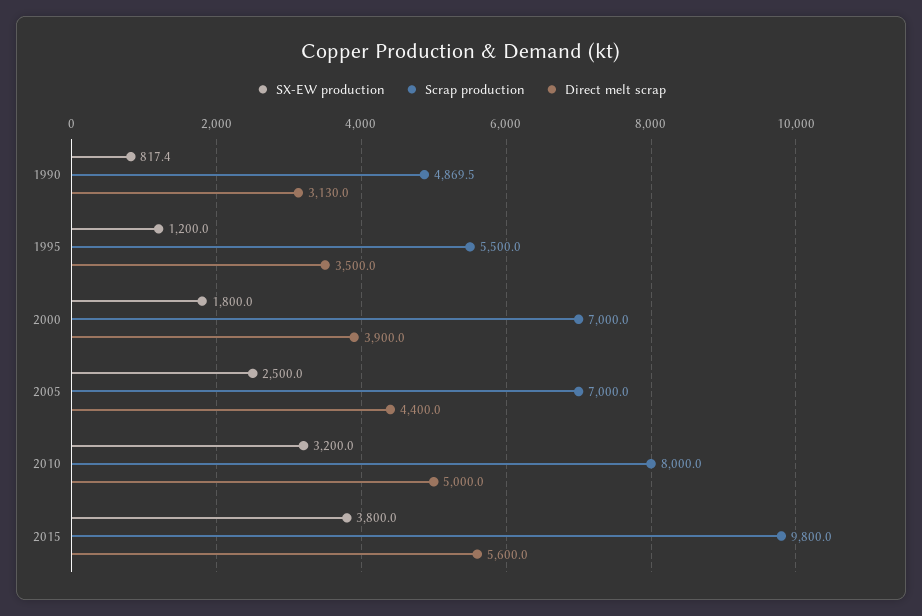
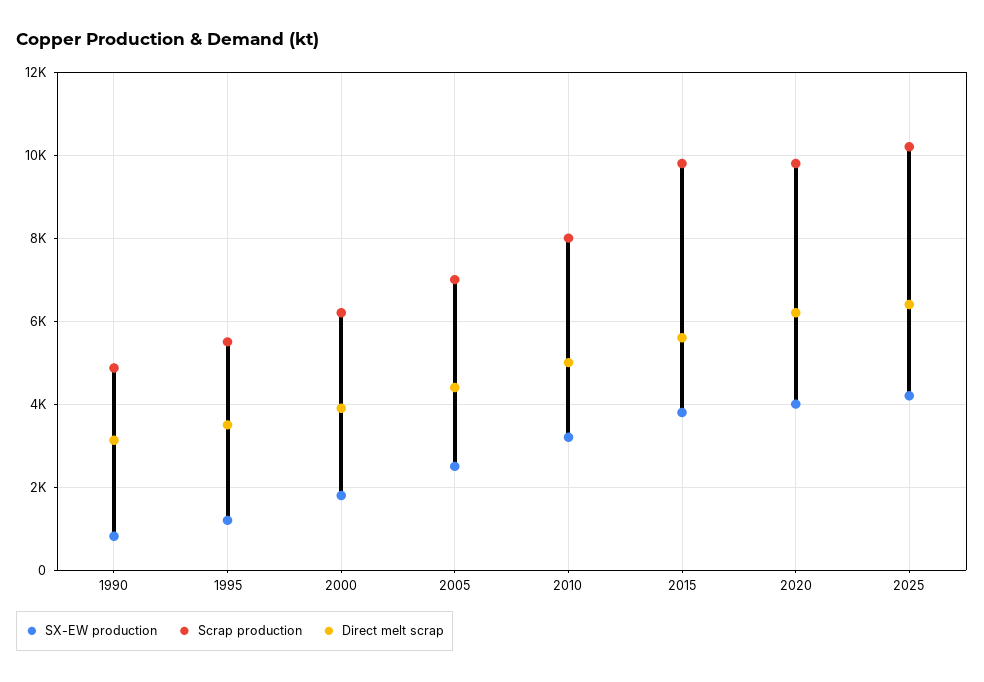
Scrap production, 2000: 7000 -> 6200
SX-EW production, 2020: none -> 4000
Scrap production, 2020: none -> 9800
Direct melt scrap, 2020: none -> 6200
SX-EW production, 2025: none -> 4200
Scrap production, 2025: none -> 10200
Direct melt scrap, 2025: none -> 6400

